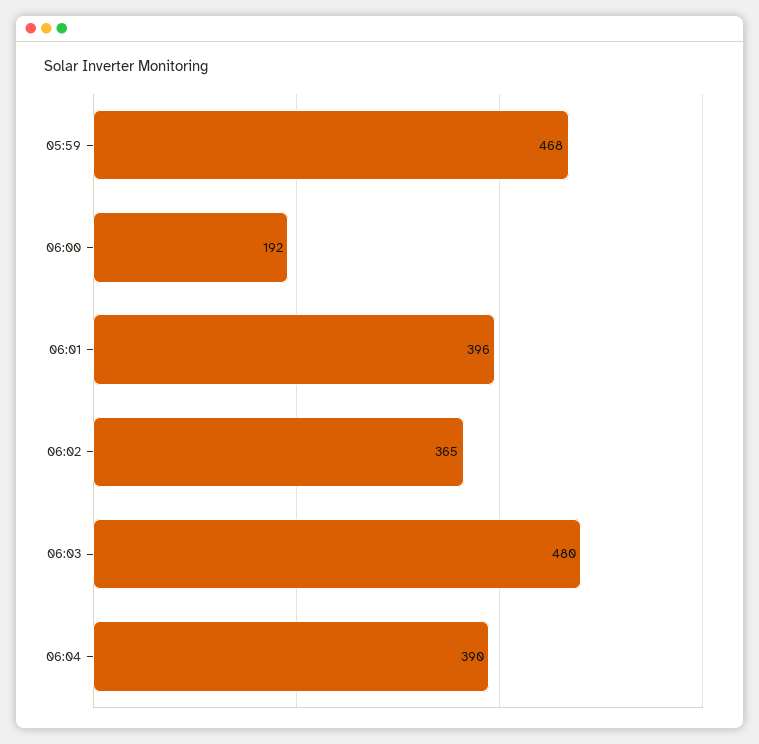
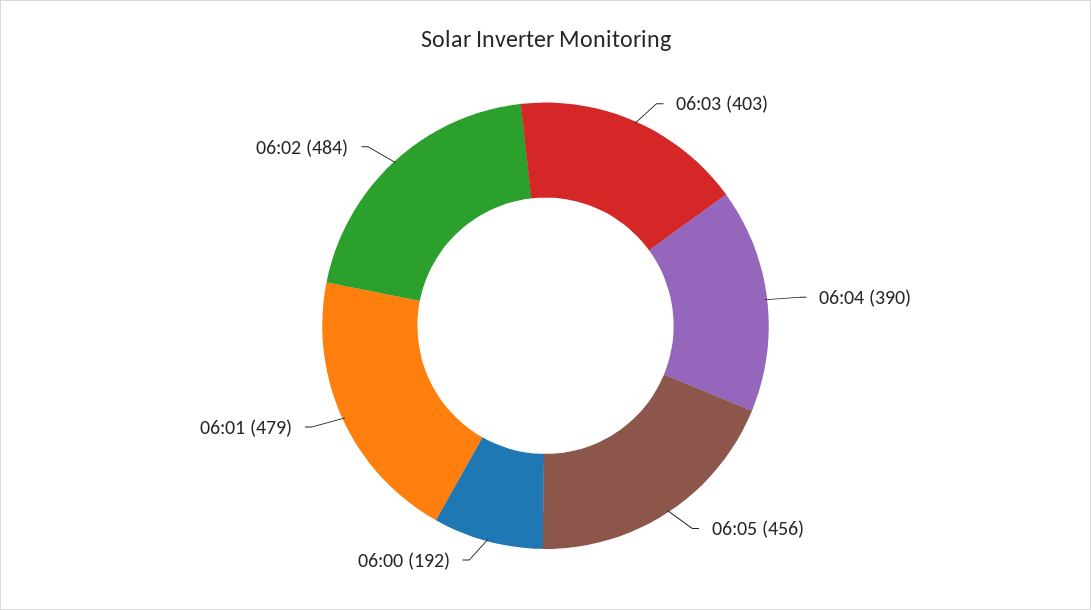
05:59: 468 -> none
06:01: 396 -> 479
06:02: 365 -> 484
06:03: 480 -> 403
06:05: none -> 456

